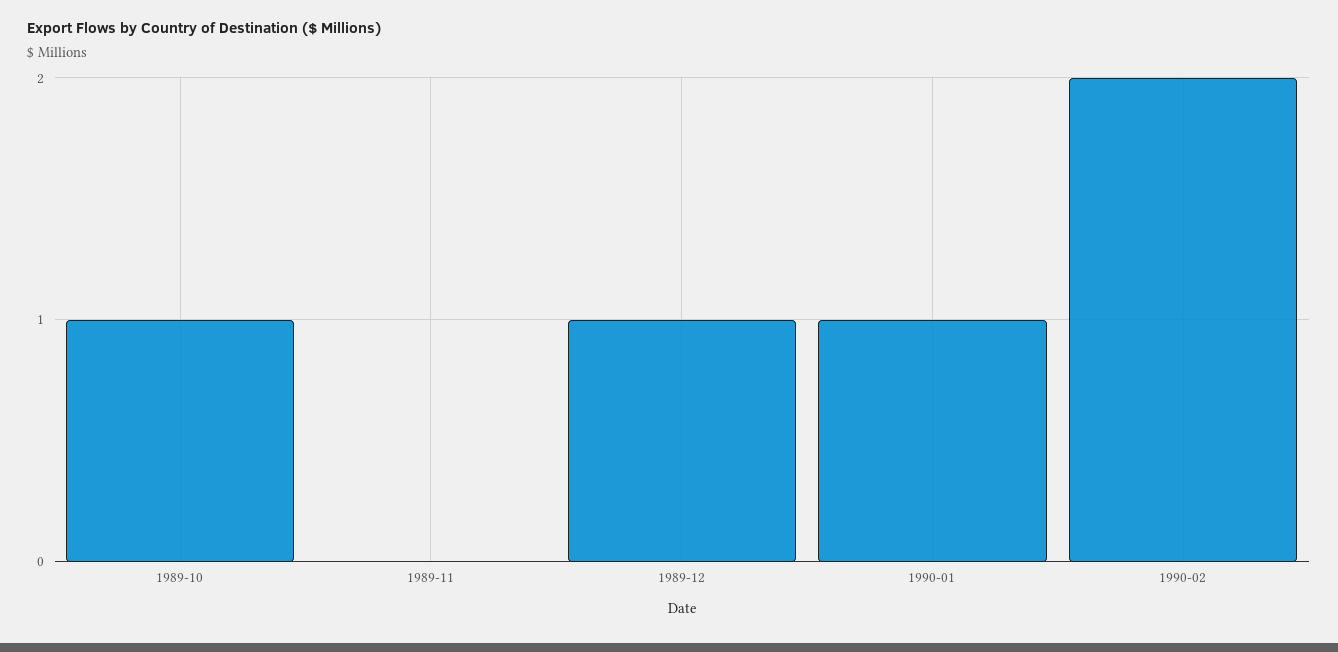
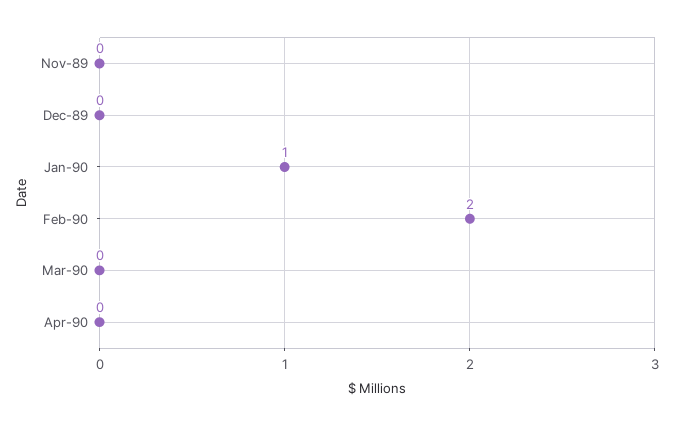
1989-10: 1 -> none
1989-12: 1 -> 0
Mar-90: none -> 0
Apr-90: none -> 0

